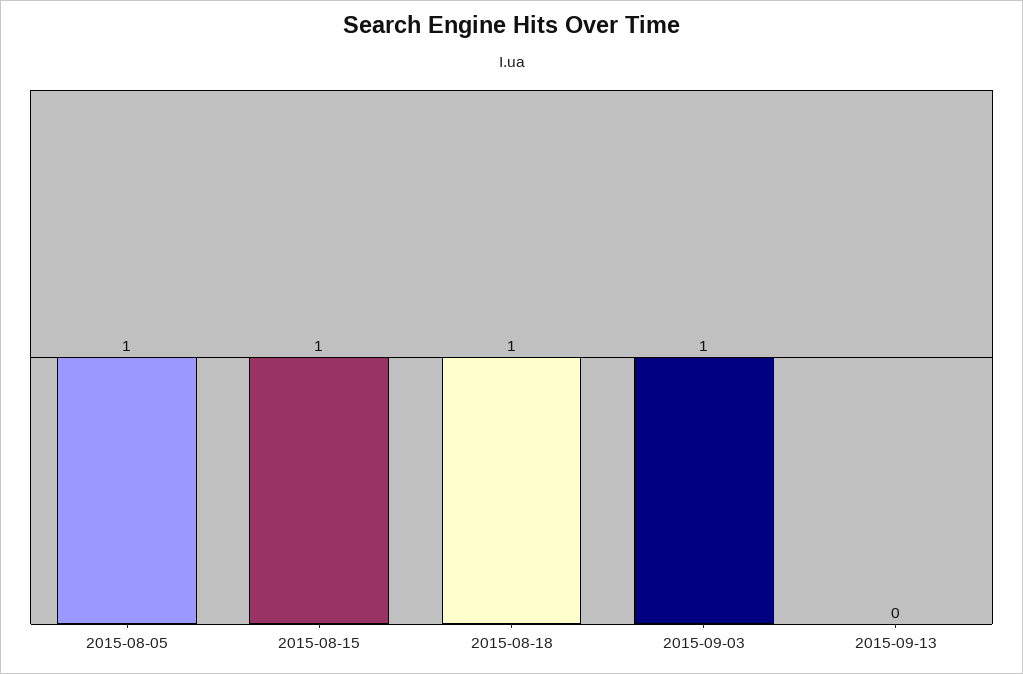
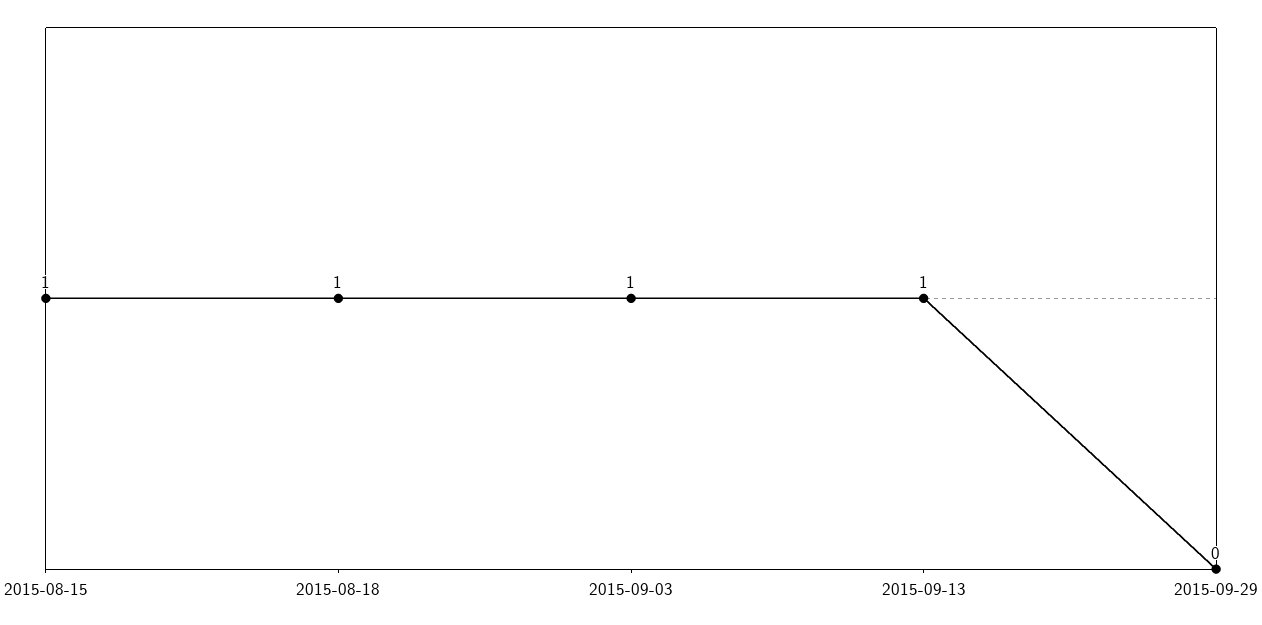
2015-08-05: 1 -> none
2015-09-13: 0 -> 1
2015-09-29: none -> 0

